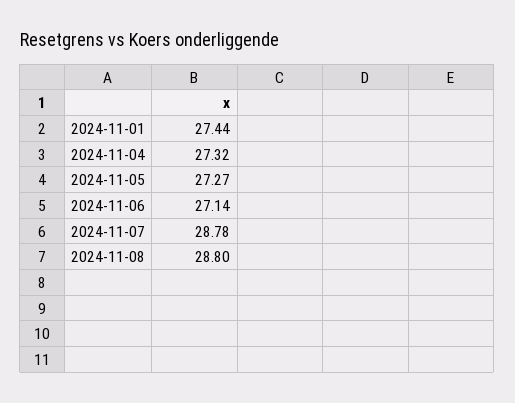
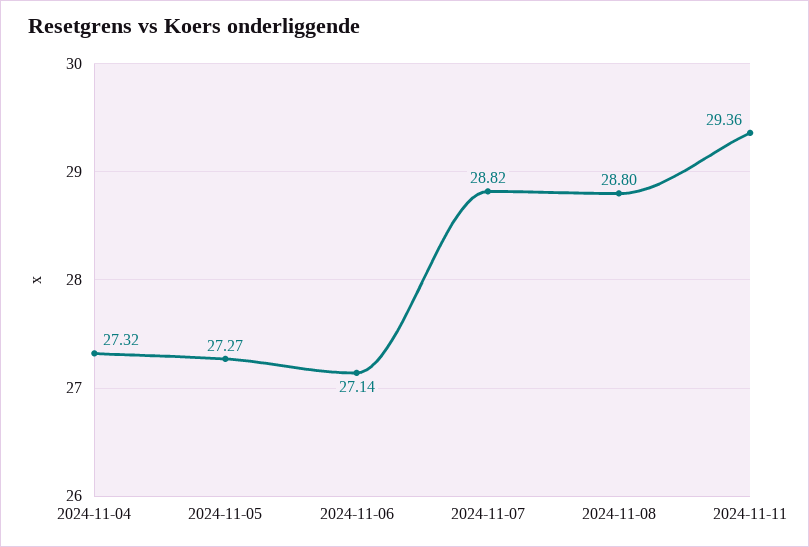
2024-11-01: 27.44 -> none
2024-11-07: 28.78 -> 28.82
2024-11-11: none -> 29.36

